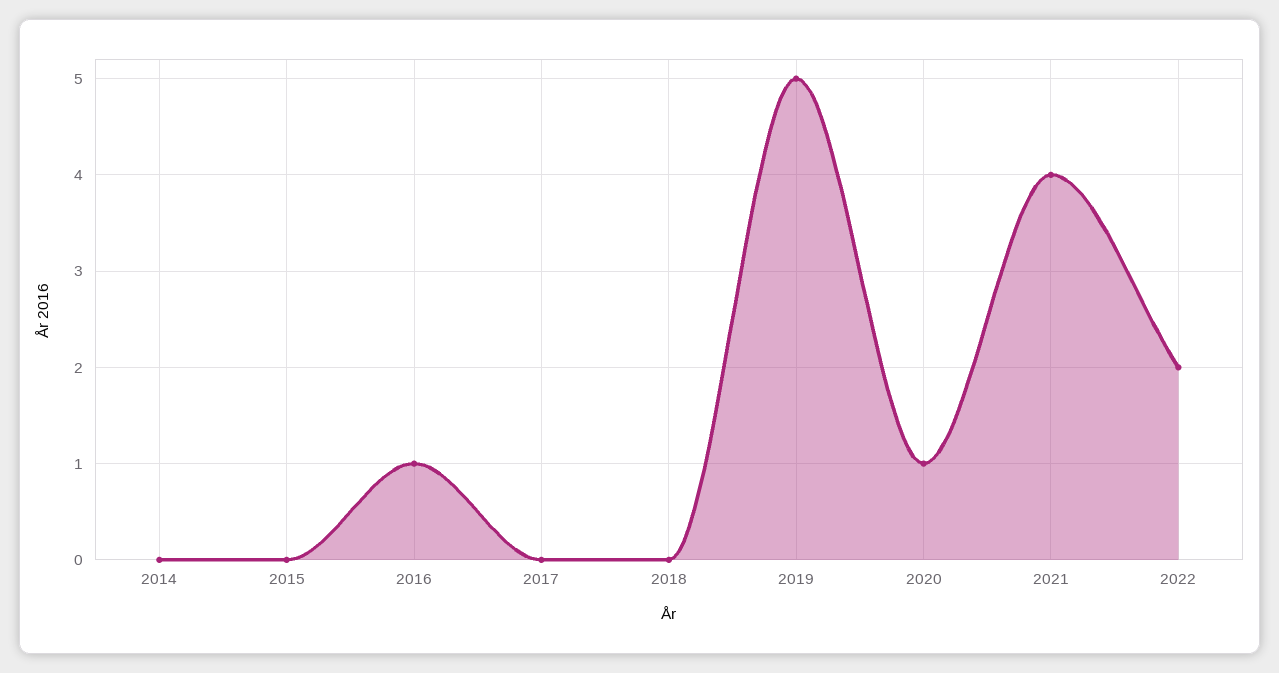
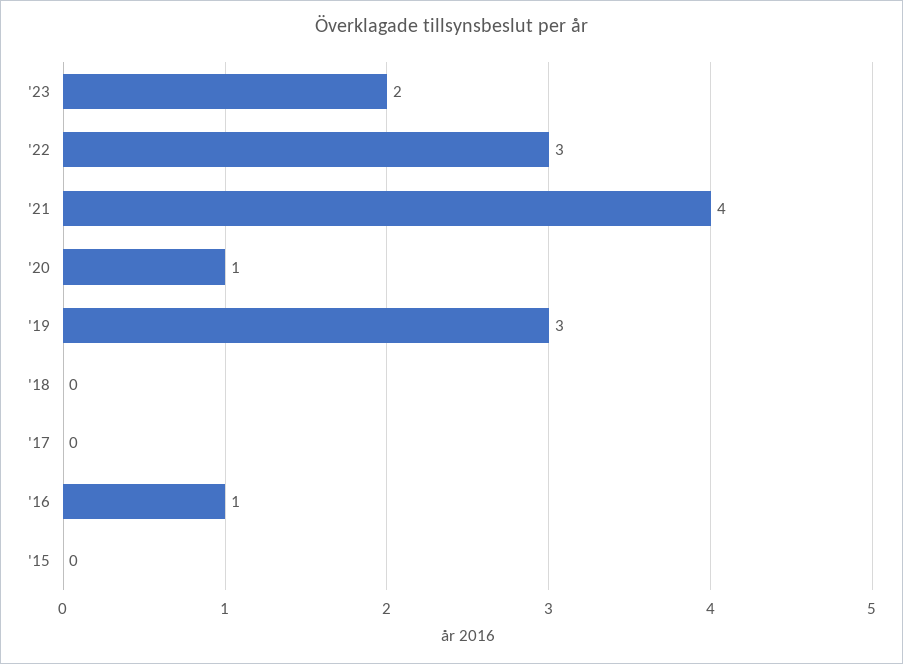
2014: 0 -> none
2019: 5 -> 3
2022: 2 -> 3
'23: none -> 2

